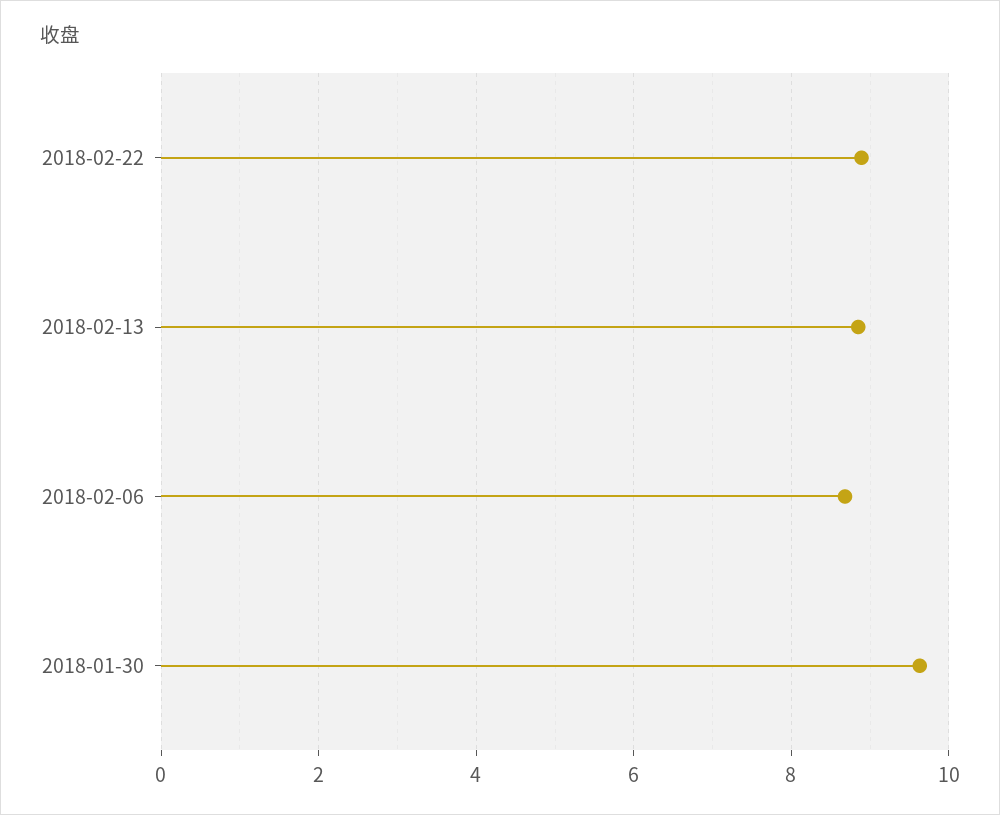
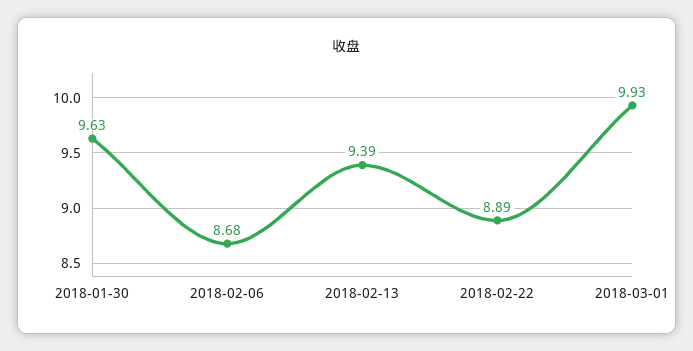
2018-02-13: 8.8 -> 9.39
2018-03-01: none -> 9.93

